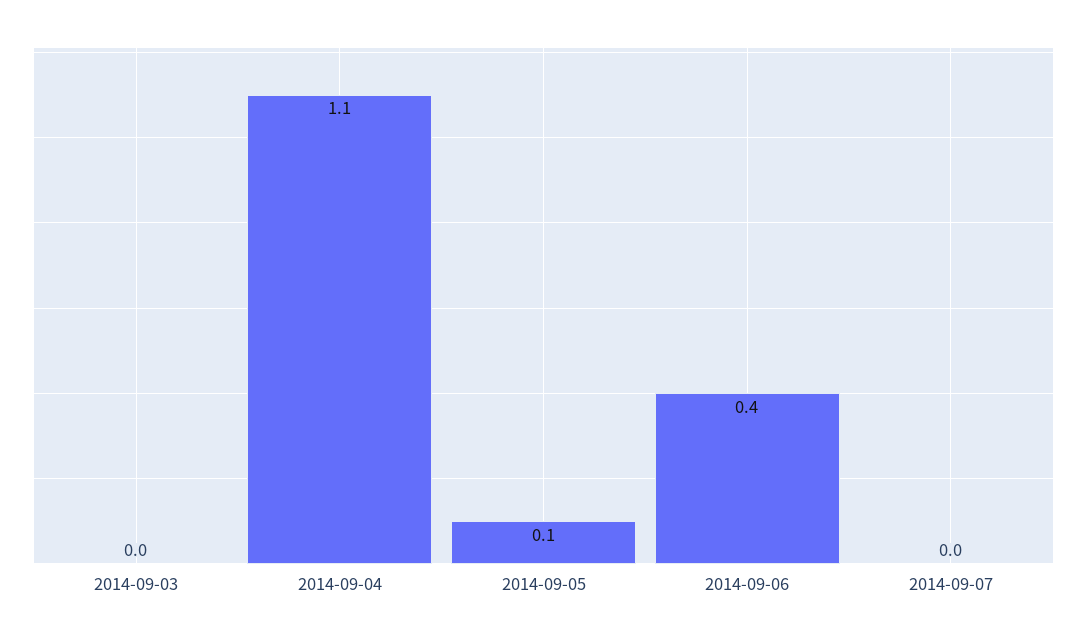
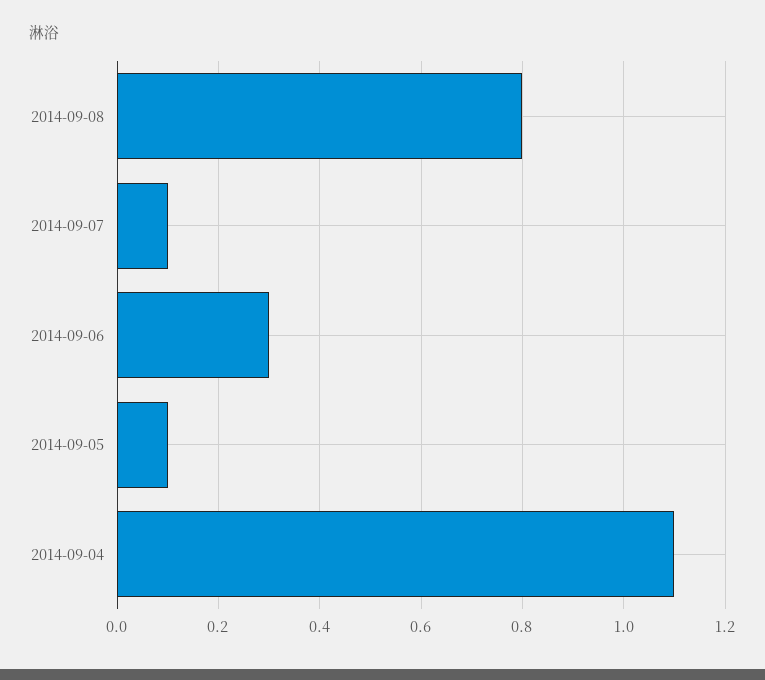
2014-09-03: 0 -> none
2014-09-06: 0.4 -> 0.3
2014-09-07: 0 -> 0.1
2014-09-08: none -> 0.8

